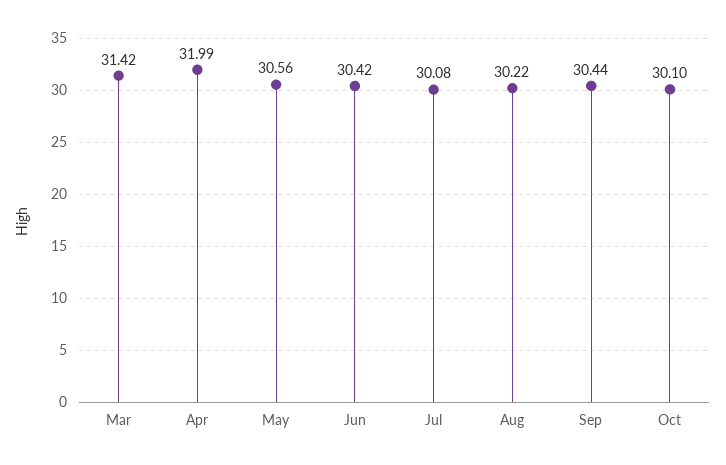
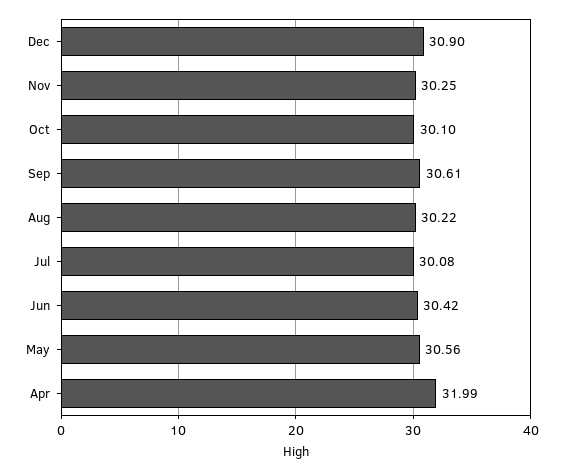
Mar: 31.42 -> none
Sep: 30.44 -> 30.61
Dec: none -> 30.9
Nov: none -> 30.25

